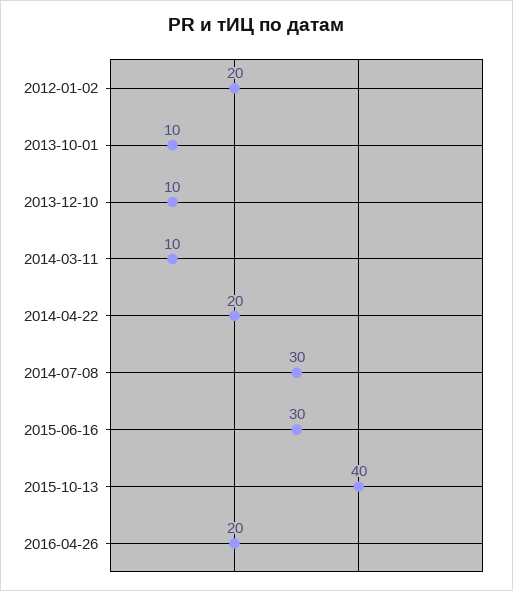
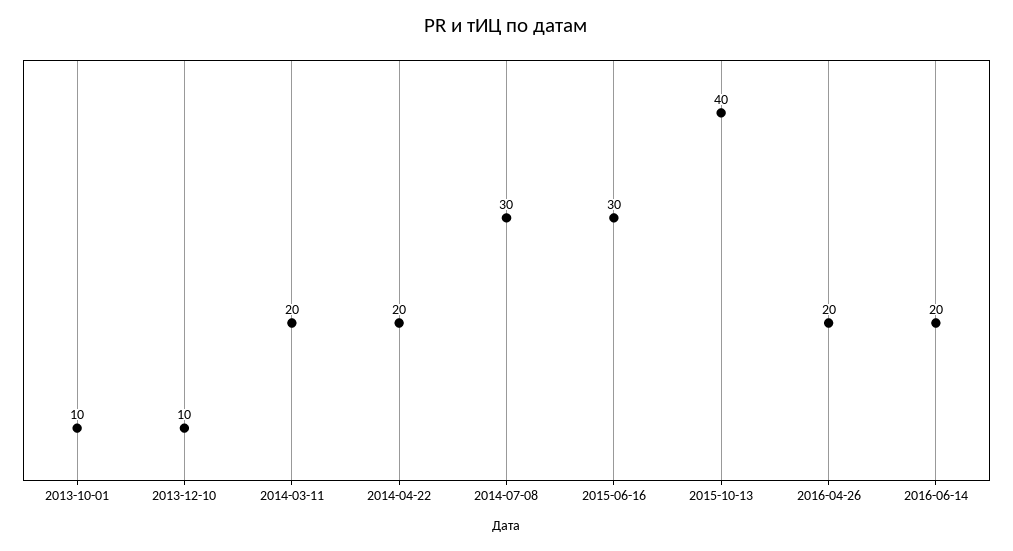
2012-01-02: 20 -> none
2014-03-11: 10 -> 20
2016-06-14: none -> 20

